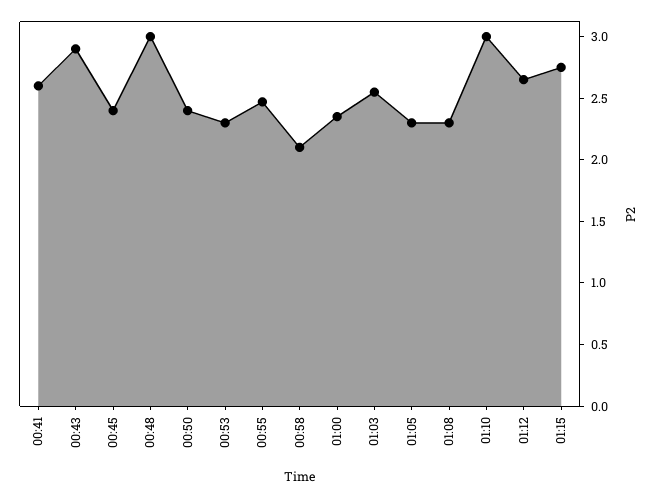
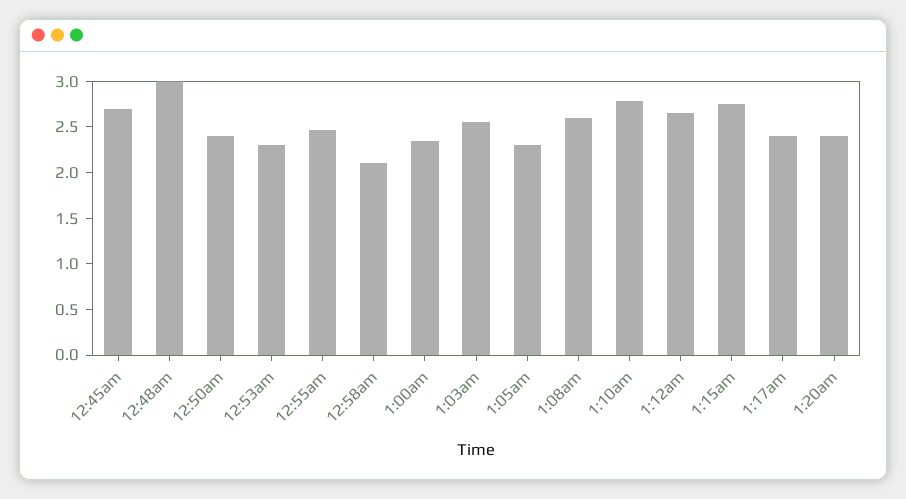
00:41: 2.6 -> none
00:43: 2.9 -> none
00:45: 2.4 -> 2.7
01:08: 2.3 -> 2.6
01:10: 3 -> 2.8
1:17am: none -> 2.4
1:20am: none -> 2.4

